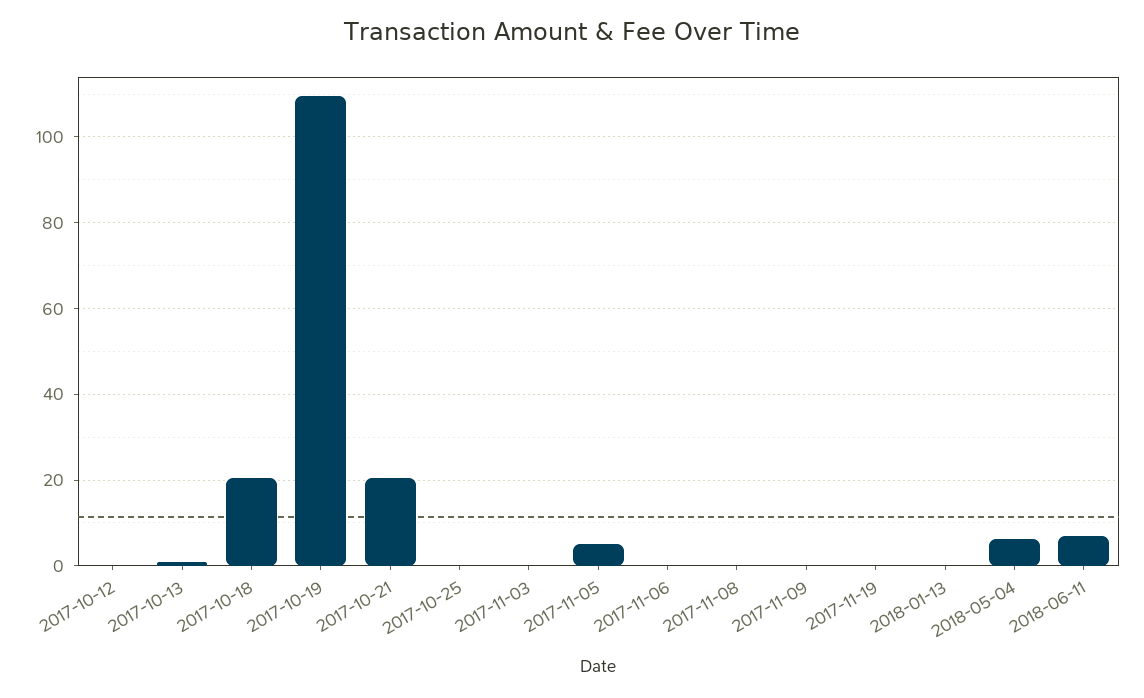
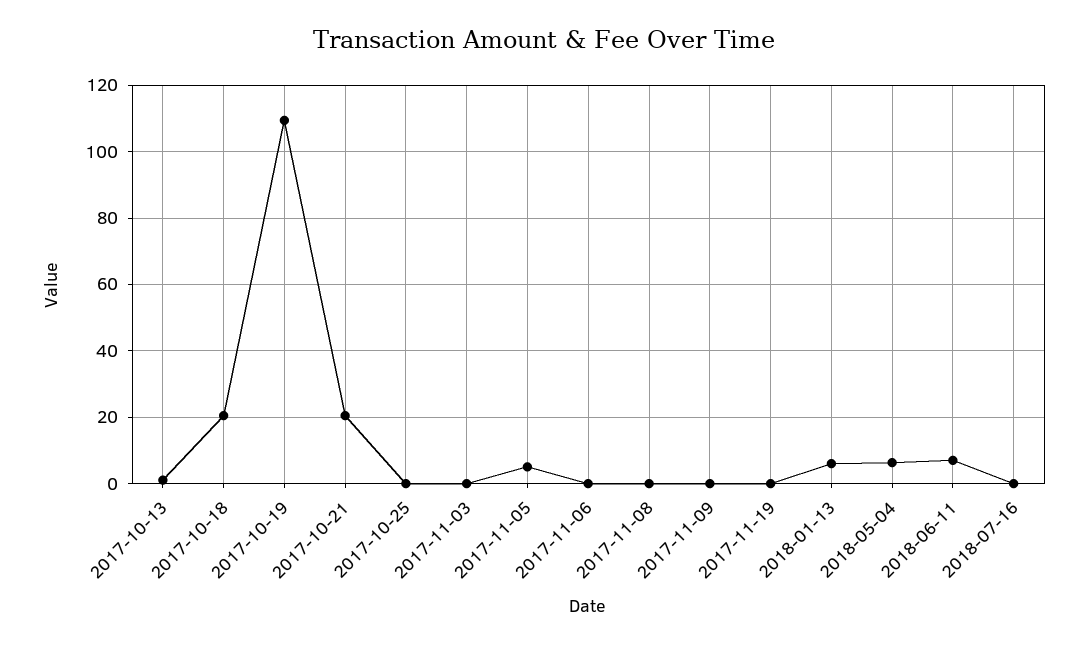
2017-10-12: 0 -> none
2018-01-13: 0 -> 6
2018-07-16: none -> 0

